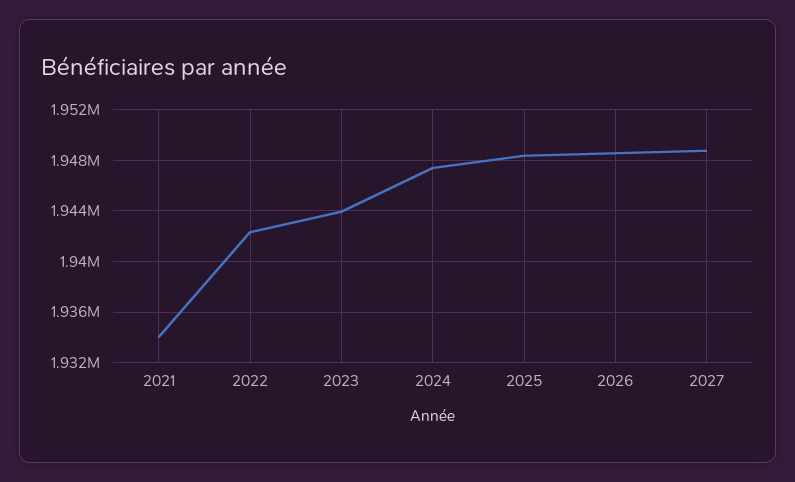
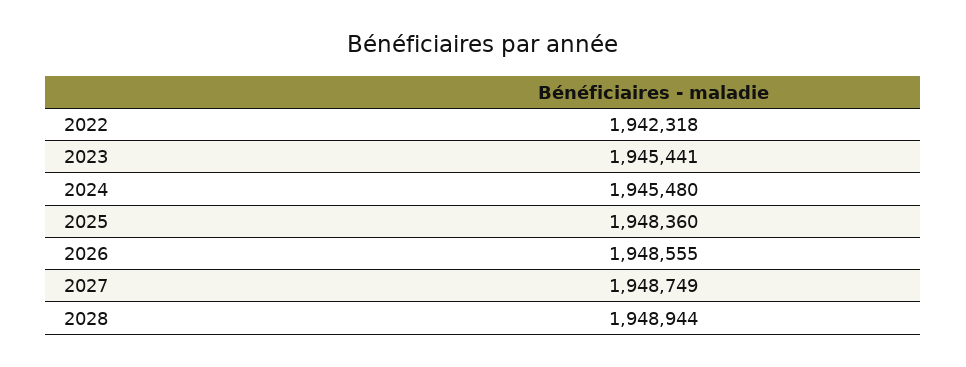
2021: 1934000 -> none
2023: 1944000 -> 1945441
2024: 1947500 -> 1945480
2028: none -> 1948944

